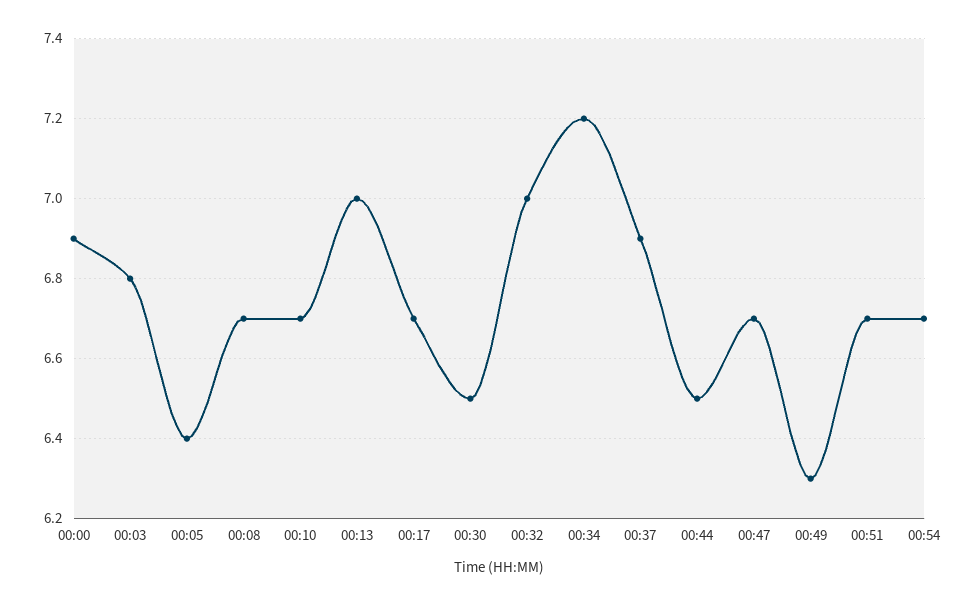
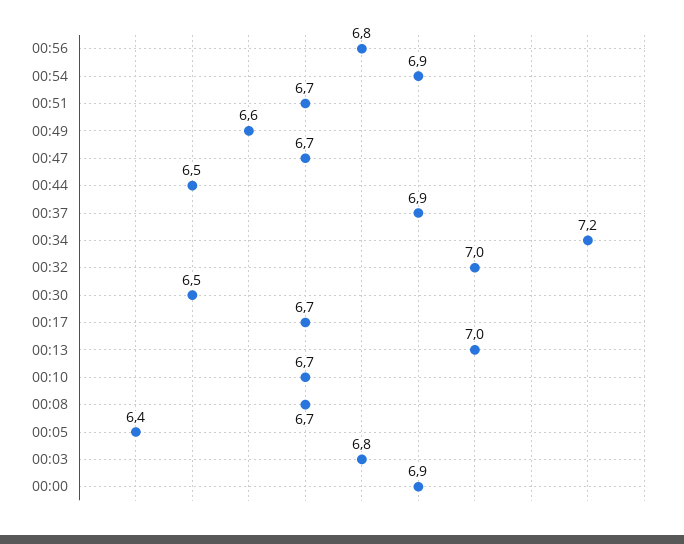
00:49: 6.3 -> 6.6
00:54: 6.7 -> 6.9
00:56: none -> 6.8

